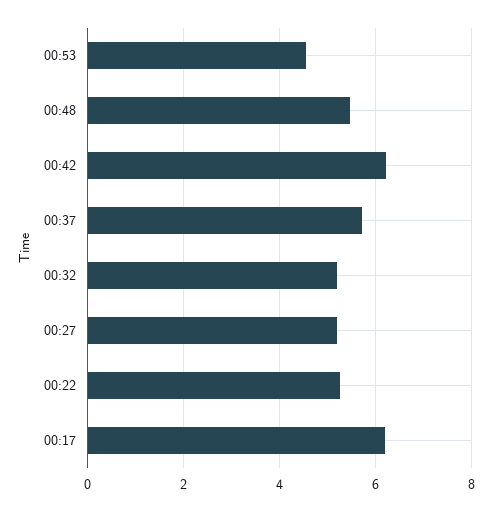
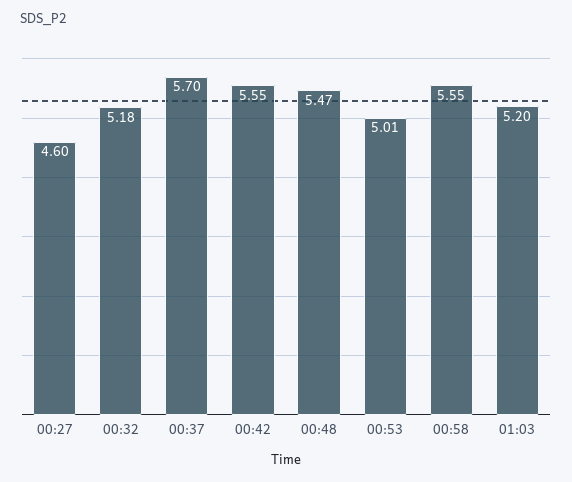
00:53: 4.6 -> 5.01
00:42: 6.2 -> 5.55
00:27: 5.2 -> 4.6
00:22: 5.2 -> none
00:17: 6.2 -> none
00:58: none -> 5.55
01:03: none -> 5.2

